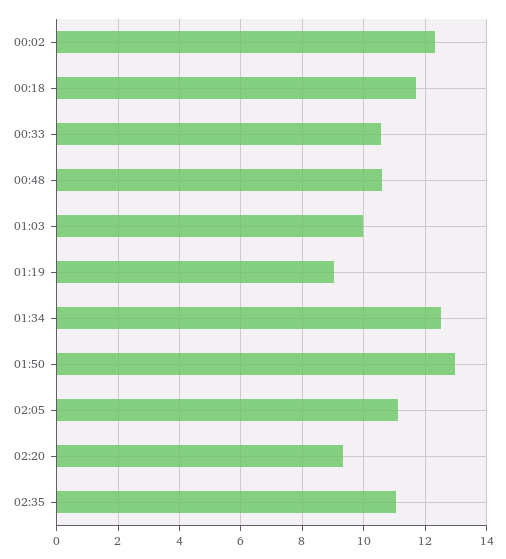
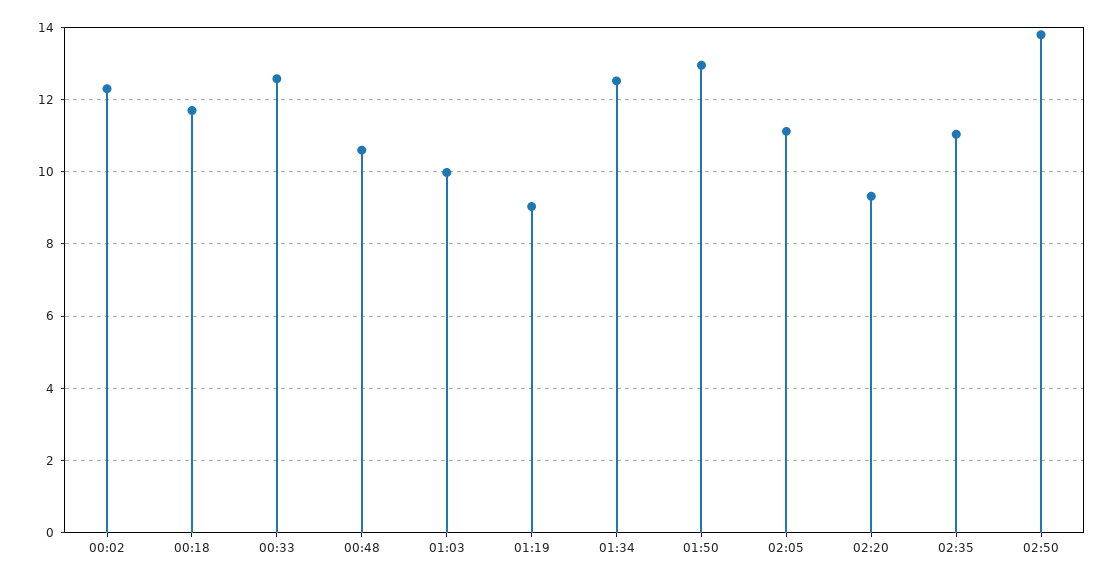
00:33: 10.6 -> 12.6
02:50: none -> 13.8

